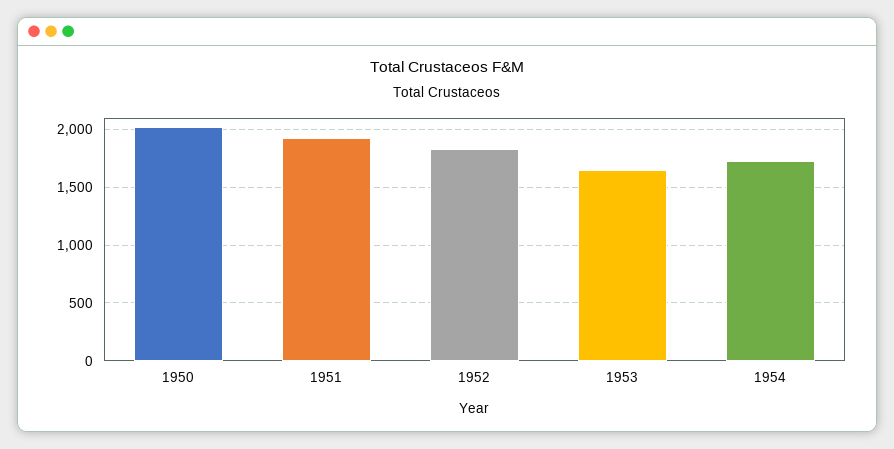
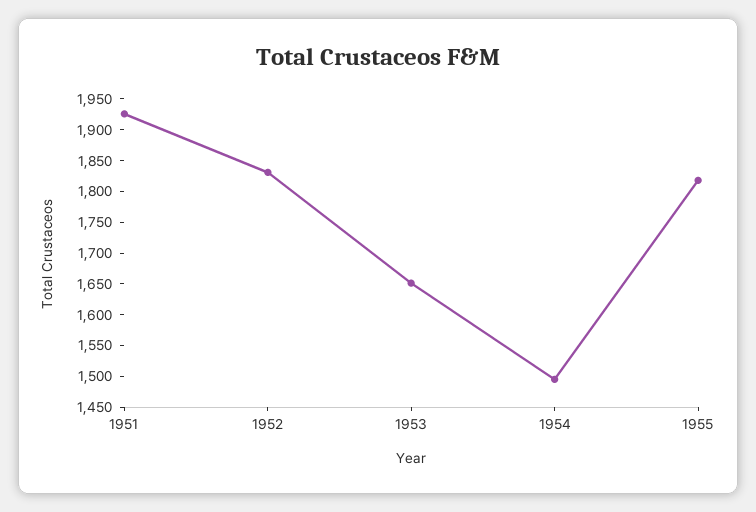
1950: 2000 -> none
1954: 1700 -> 1500
1955: none -> 1825

